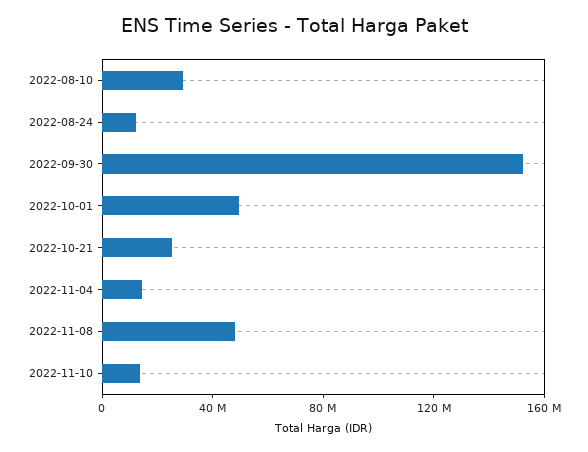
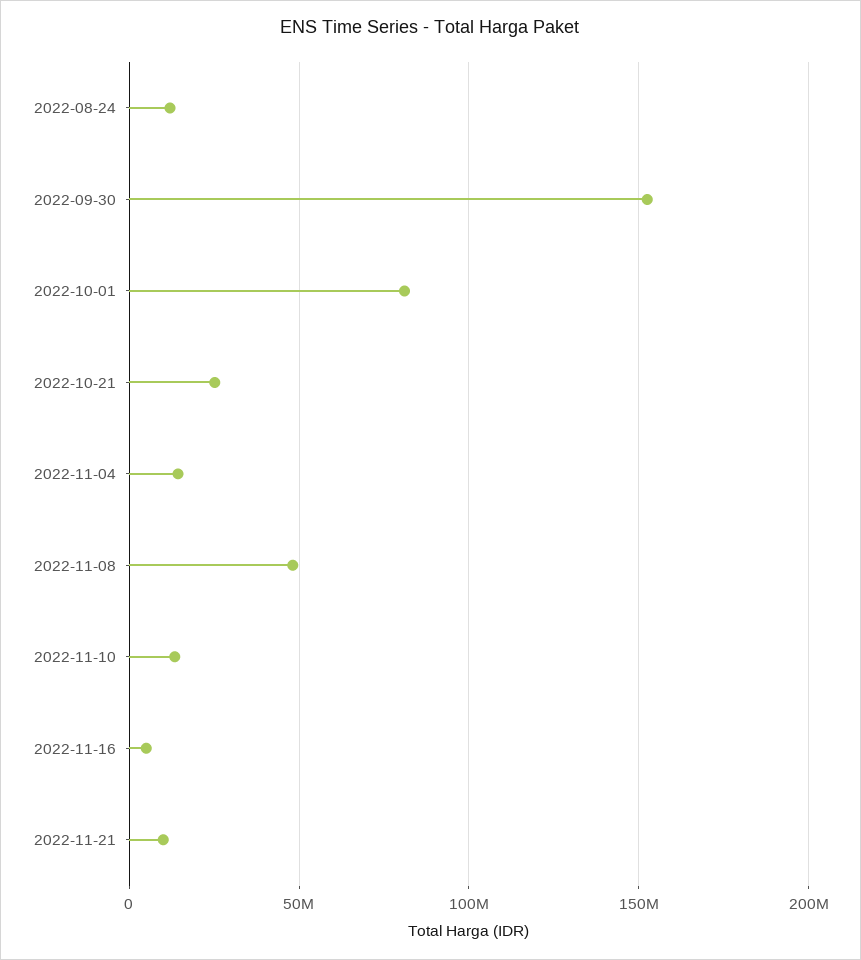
2022-08-10: 30000000 -> none
2022-10-01: 50000000 -> 80000000
2022-11-16: none -> 5000000
2022-11-21: none -> 10000000

